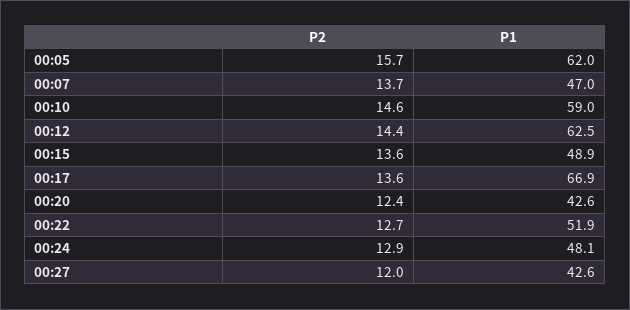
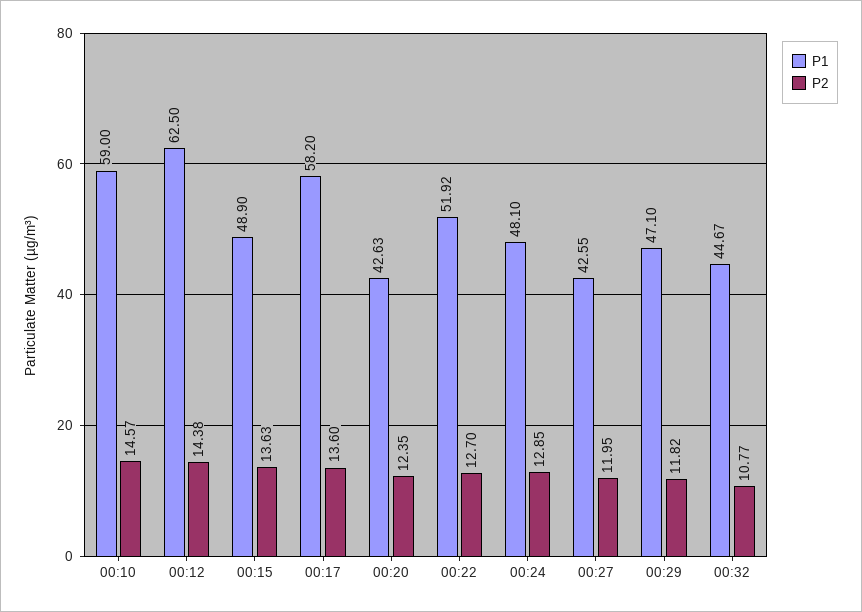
P2, 00:05: 15.7 -> none
P1, 00:05: 62 -> none
P2, 00:07: 13.7 -> none
P1, 00:07: 47 -> none
P1, 00:17: 66.9 -> 58.2
P1, 00:29: none -> 47.1
P2, 00:29: none -> 11.82
P1, 00:32: none -> 44.67
P2, 00:32: none -> 10.77

